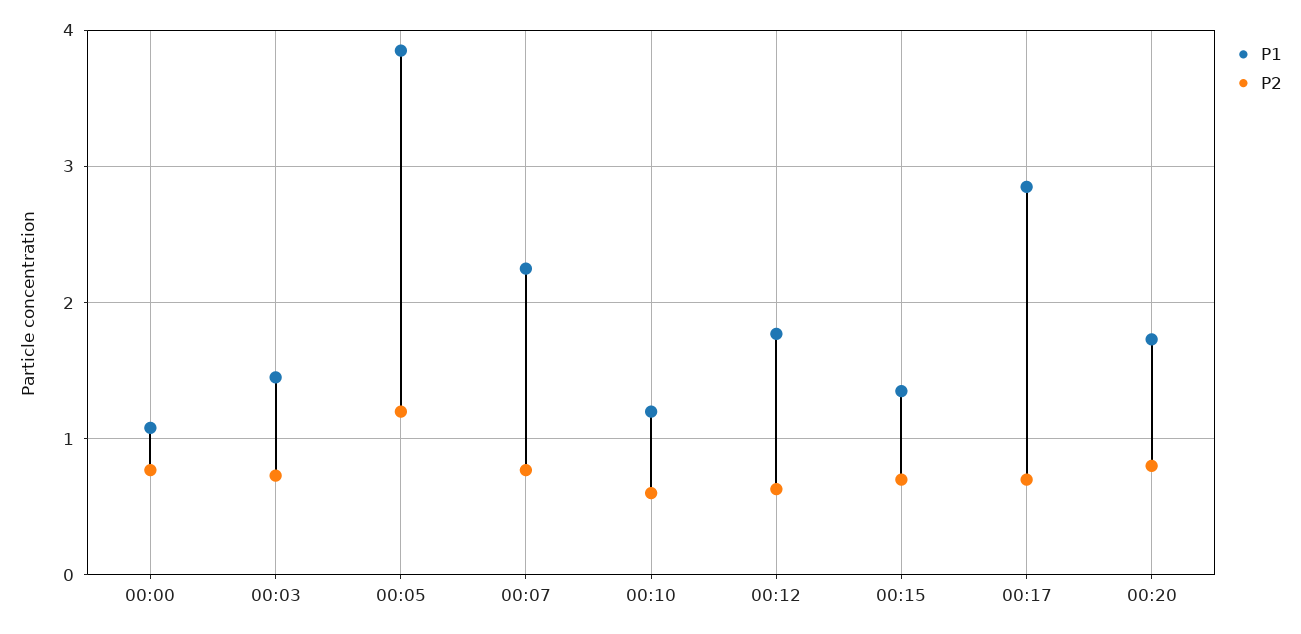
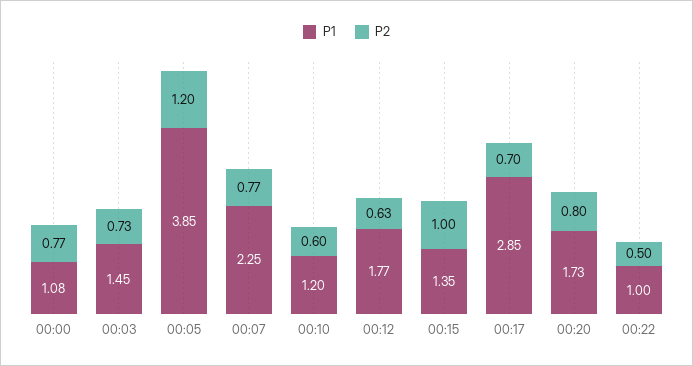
P2, 00:15: 0.7 -> 1
P1, 00:22: none -> 1
P2, 00:22: none -> 0.5

